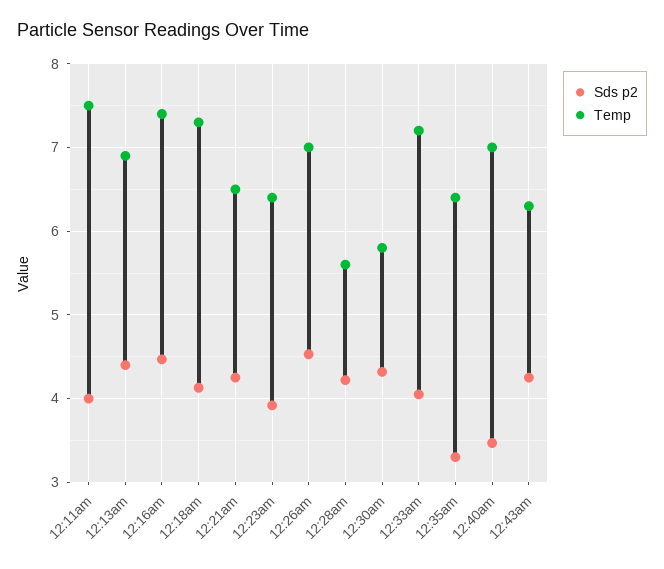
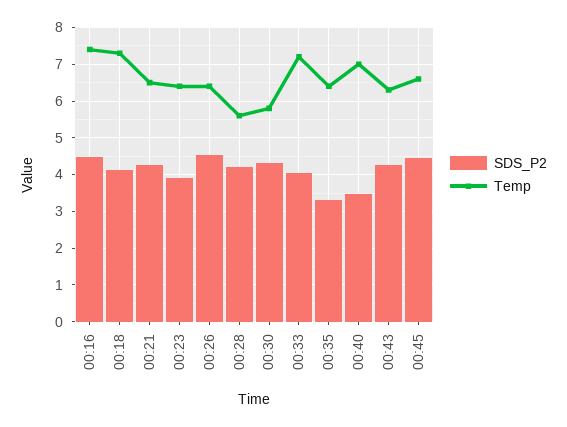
Sds p2, 12:11am: 4 -> none
Temp, 12:11am: 7.5 -> none
Sds p2, 12:13am: 4.4 -> none
Temp, 12:13am: 6.9 -> none
Temp, 12:26am: 7 -> 6.4
Sds p2, 00:45: none -> 4.4
Temp, 00:45: none -> 6.6

